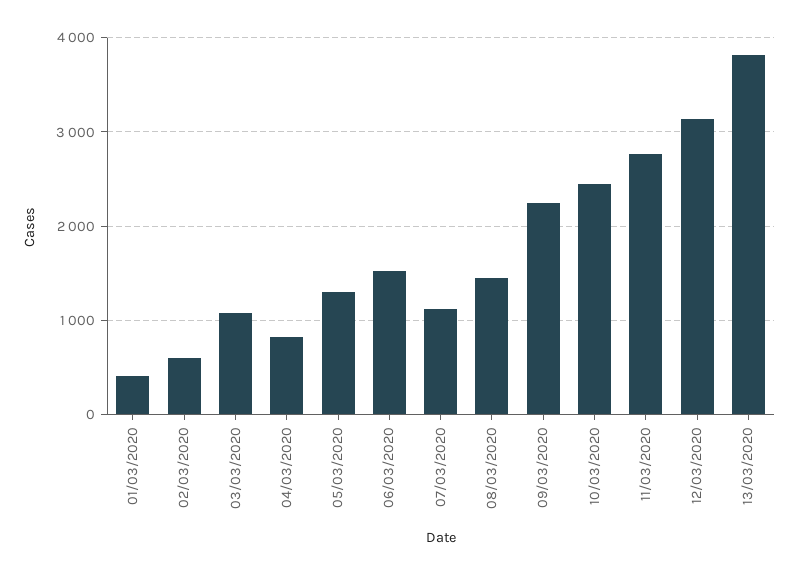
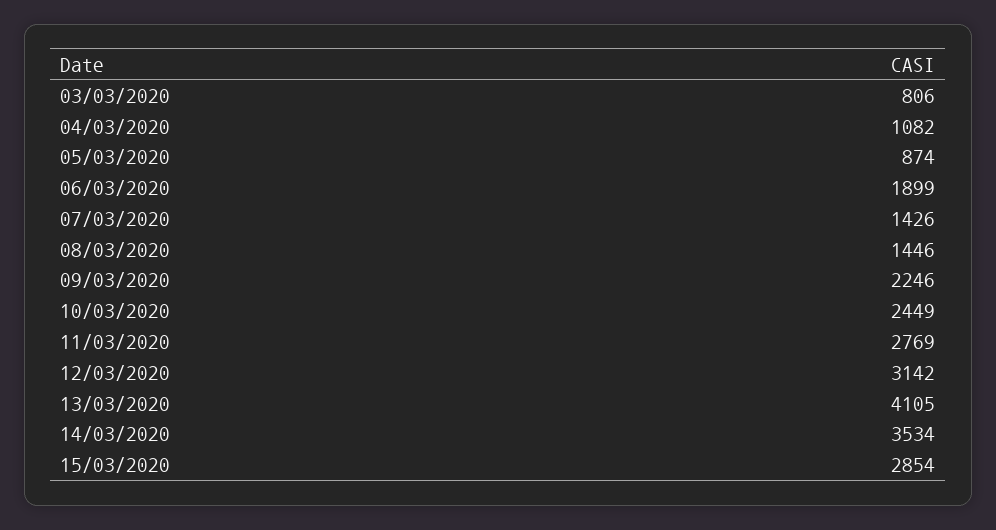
01/03/2020: 400 -> none
02/03/2020: 600 -> none
03/03/2020: 1100 -> 806
04/03/2020: 800 -> 1082
05/03/2020: 1300 -> 874
06/03/2020: 1500 -> 1899
07/03/2020: 1100 -> 1426
13/03/2020: 3800 -> 4105
14/03/2020: none -> 3534
15/03/2020: none -> 2854

